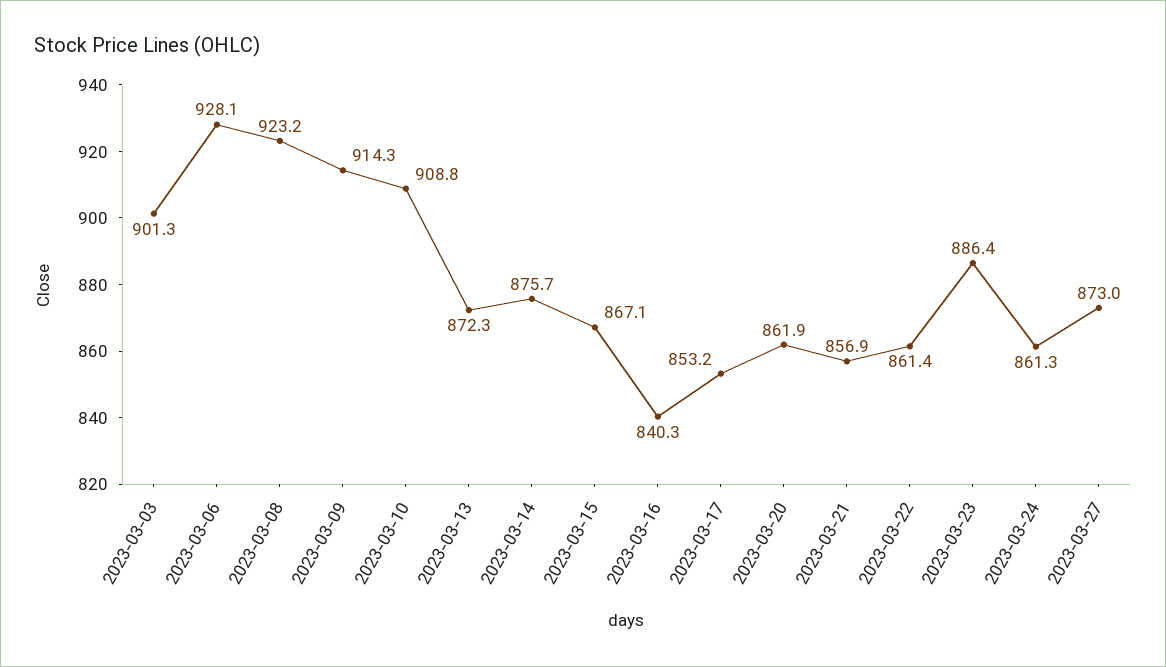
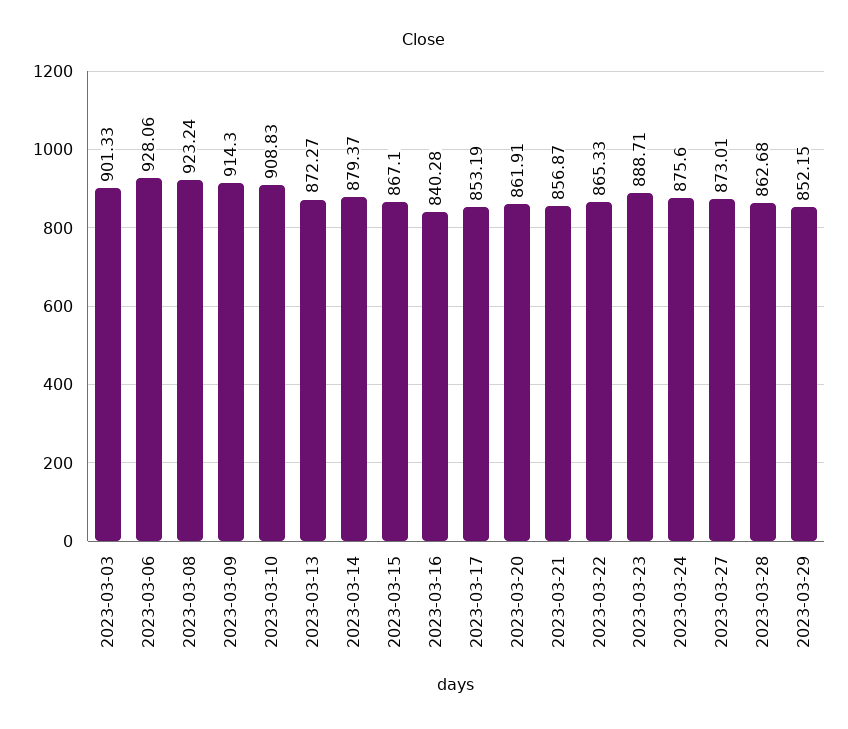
2023-03-14: 875.7 -> 879.37
2023-03-22: 861.4 -> 865.33
2023-03-23: 886.4 -> 888.71
2023-03-24: 861.3 -> 875.6
2023-03-28: none -> 862.68
2023-03-29: none -> 852.15

